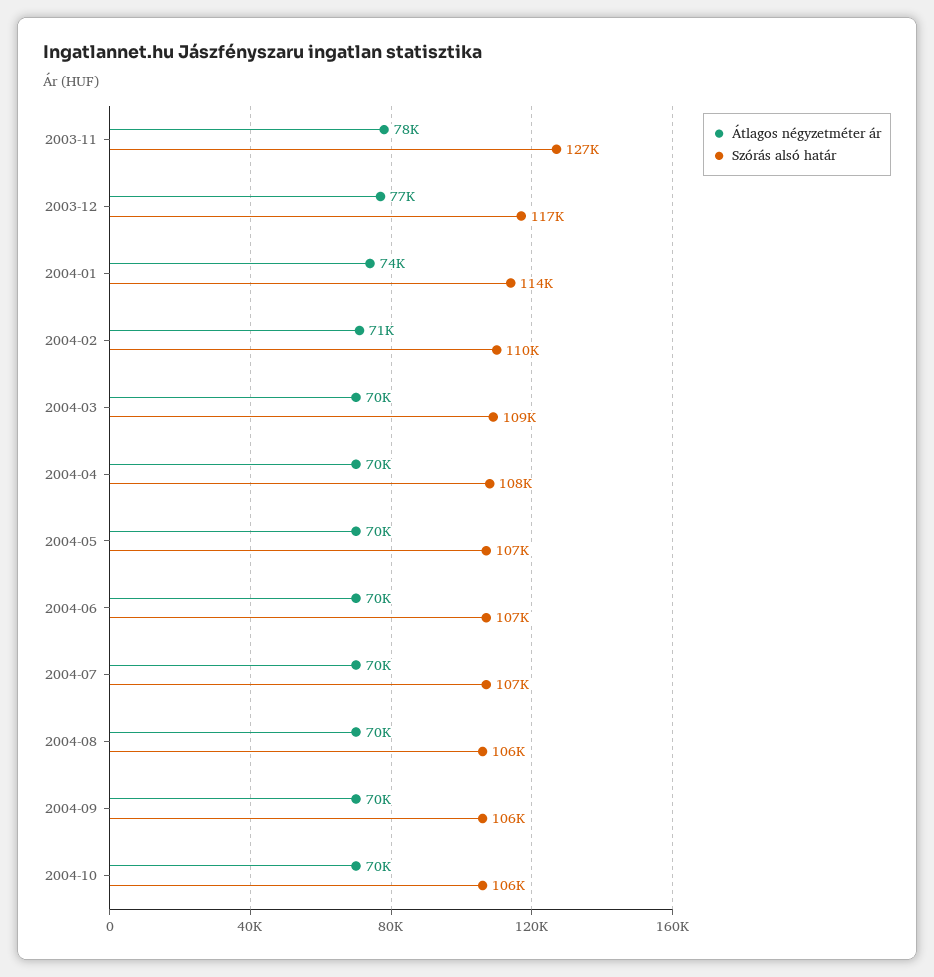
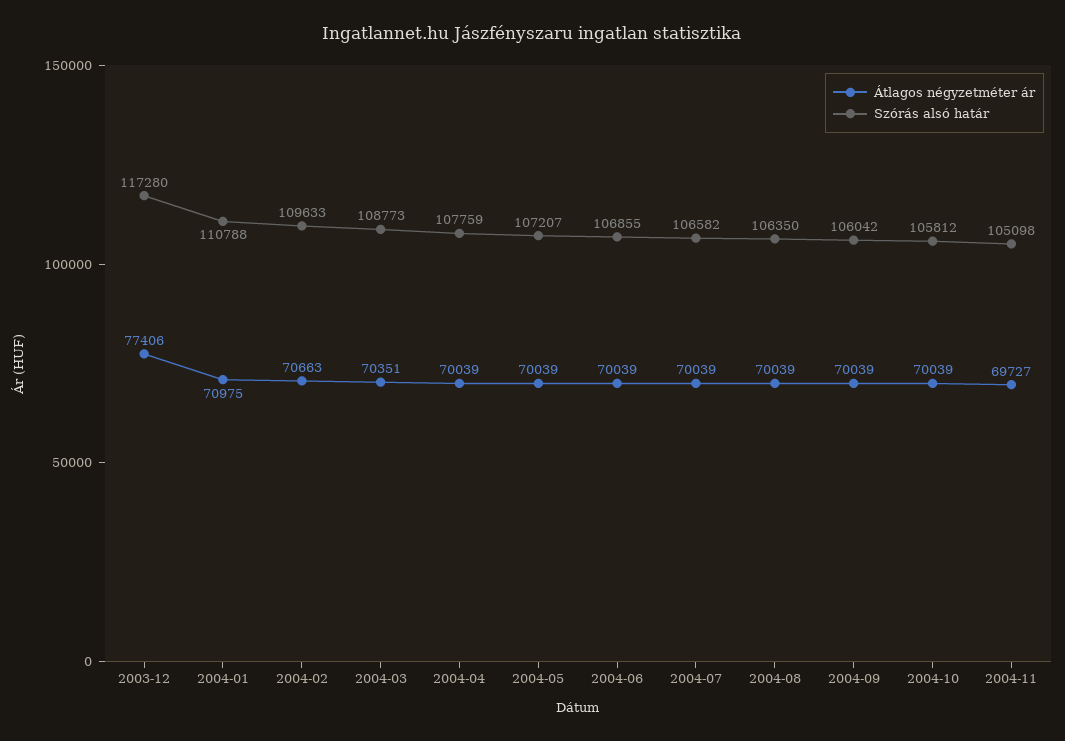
Átlagos négyzetméter ár, 2003-11: 78000 -> none
Szórás alsó határ, 2003-11: 127000 -> none
Átlagos négyzetméter ár, 2004-01: 74000 -> 70975
Szórás alsó határ, 2004-01: 114000 -> 110788
Átlagos négyzetméter ár, 2004-11: none -> 69727
Szórás alsó határ, 2004-11: none -> 105098

